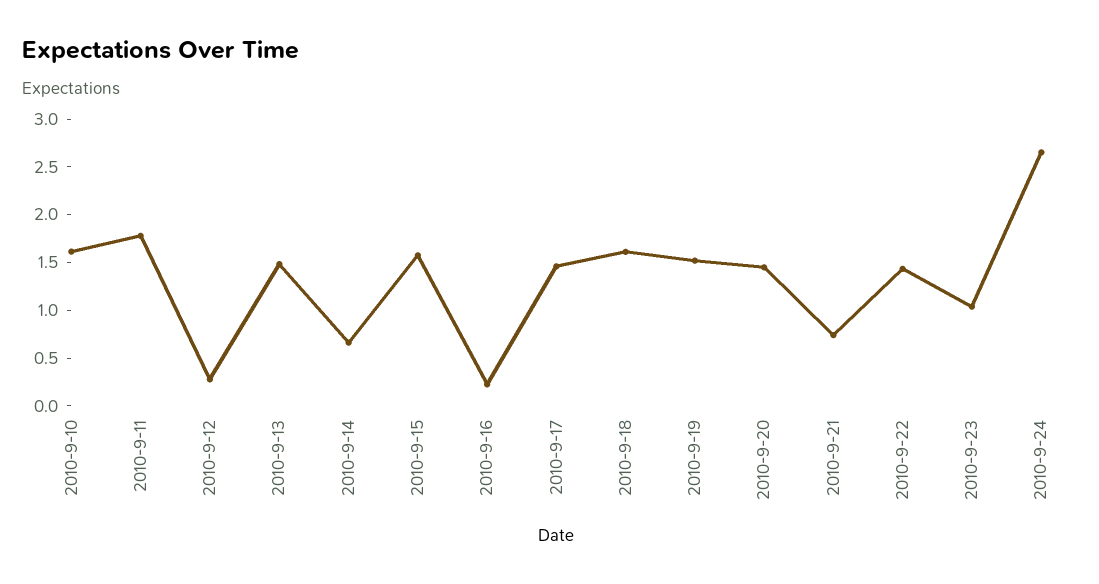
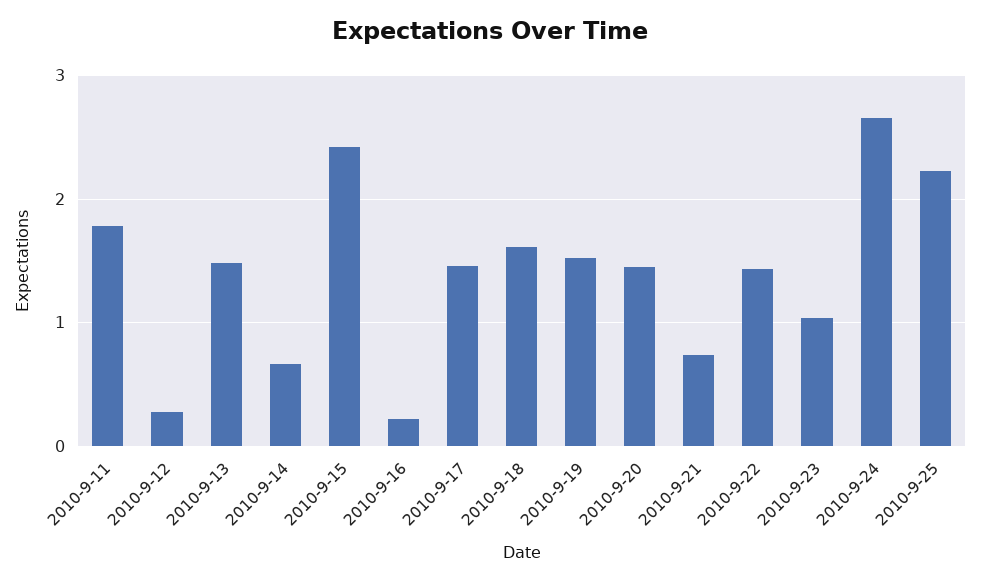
2010-9-10: 1.6 -> none
2010-9-15: 1.6 -> 2.4
2010-9-25: none -> 2.2

